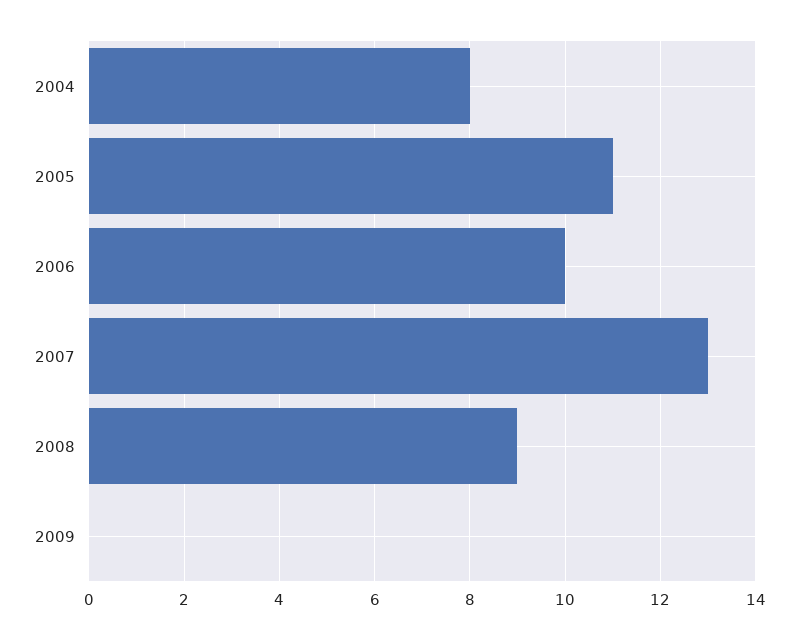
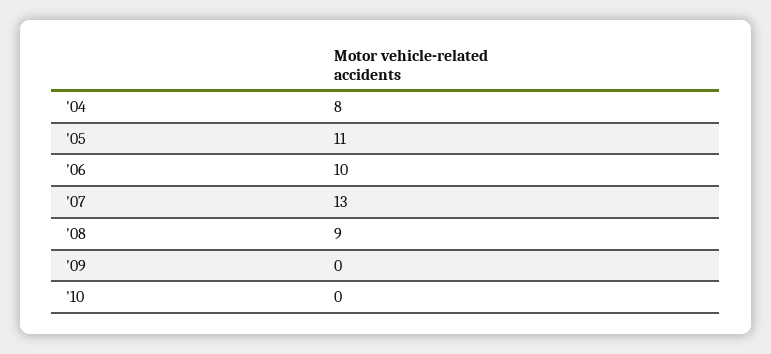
'10: none -> 0

